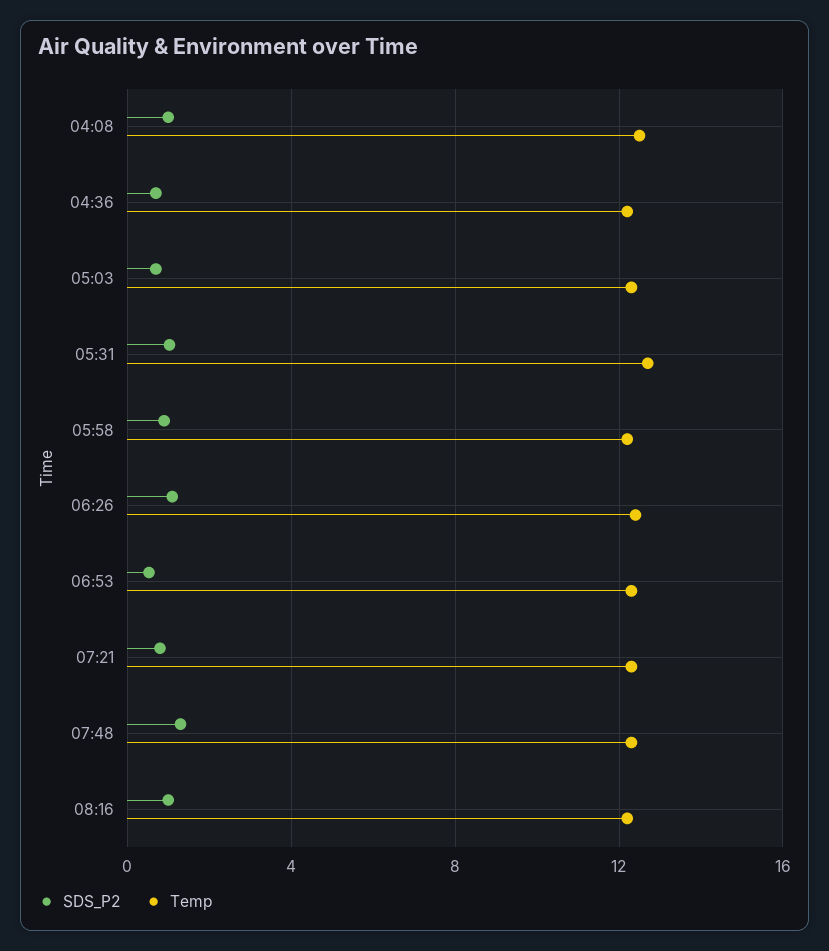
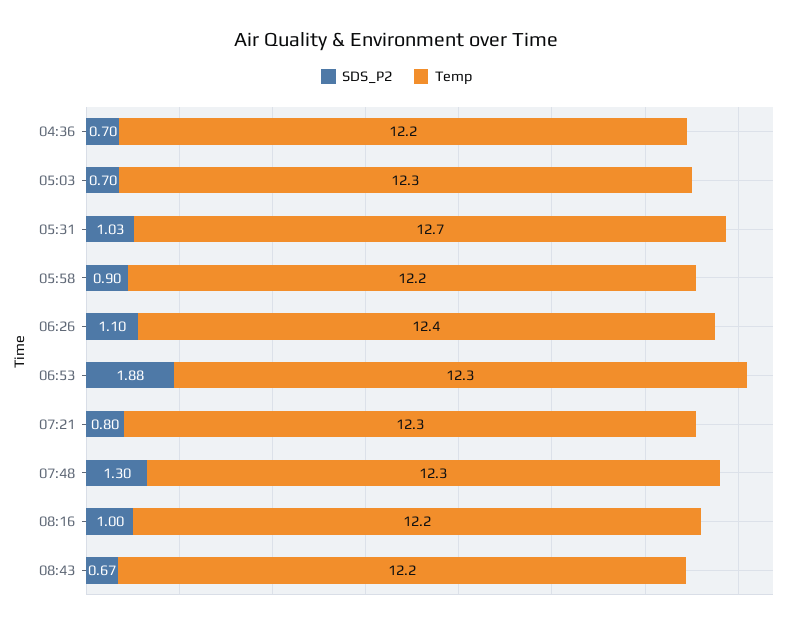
SDS_P2, 04:08: 1 -> none
Temp, 04:08: 12.5 -> none
SDS_P2, 06:53: 0.5 -> 1.88
SDS_P2, 08:43: none -> 0.67
Temp, 08:43: none -> 12.2

